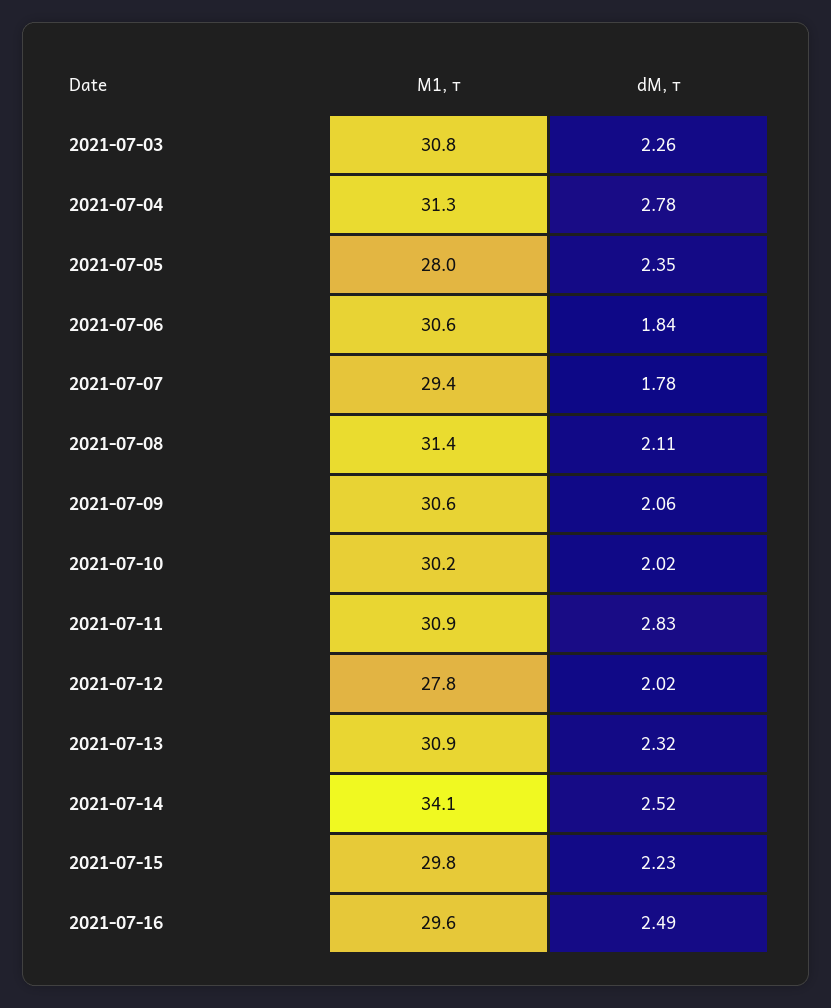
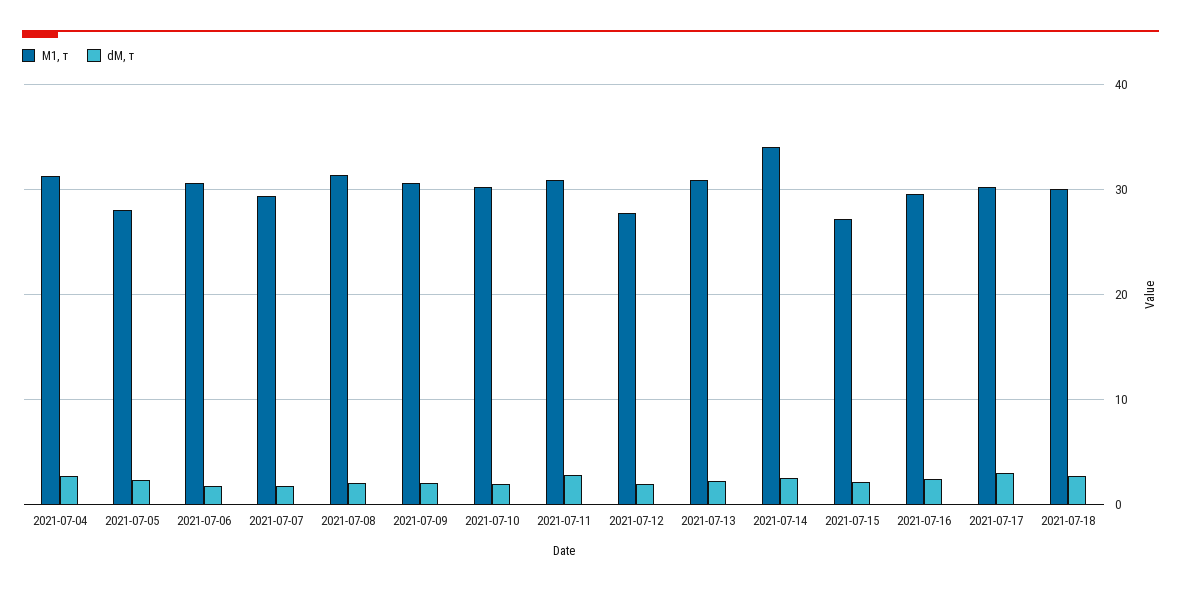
M1, т, 2021-07-03: 30.8 -> none
dM, т, 2021-07-03: 2.26 -> none
M1, т, 2021-07-15: 29.8 -> 27
M1, т, 2021-07-17: none -> 30
dM, т, 2021-07-17: none -> 3
M1, т, 2021-07-18: none -> 30
dM, т, 2021-07-18: none -> 3

